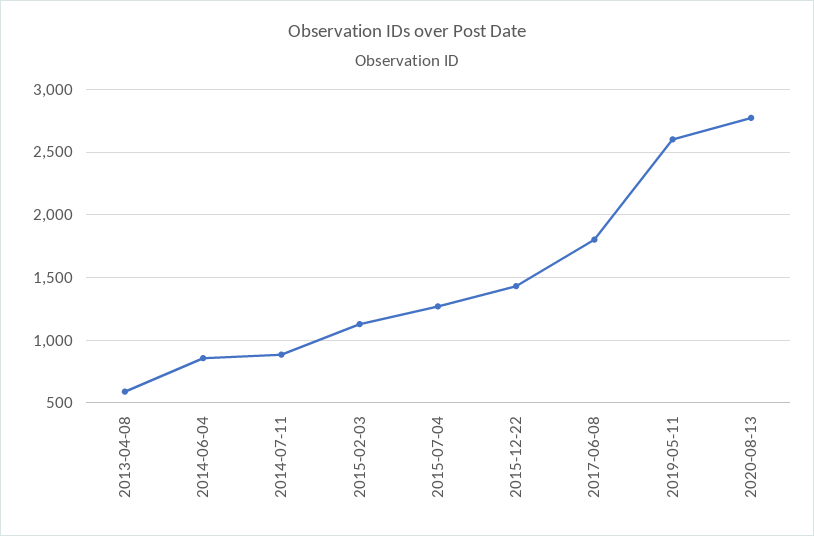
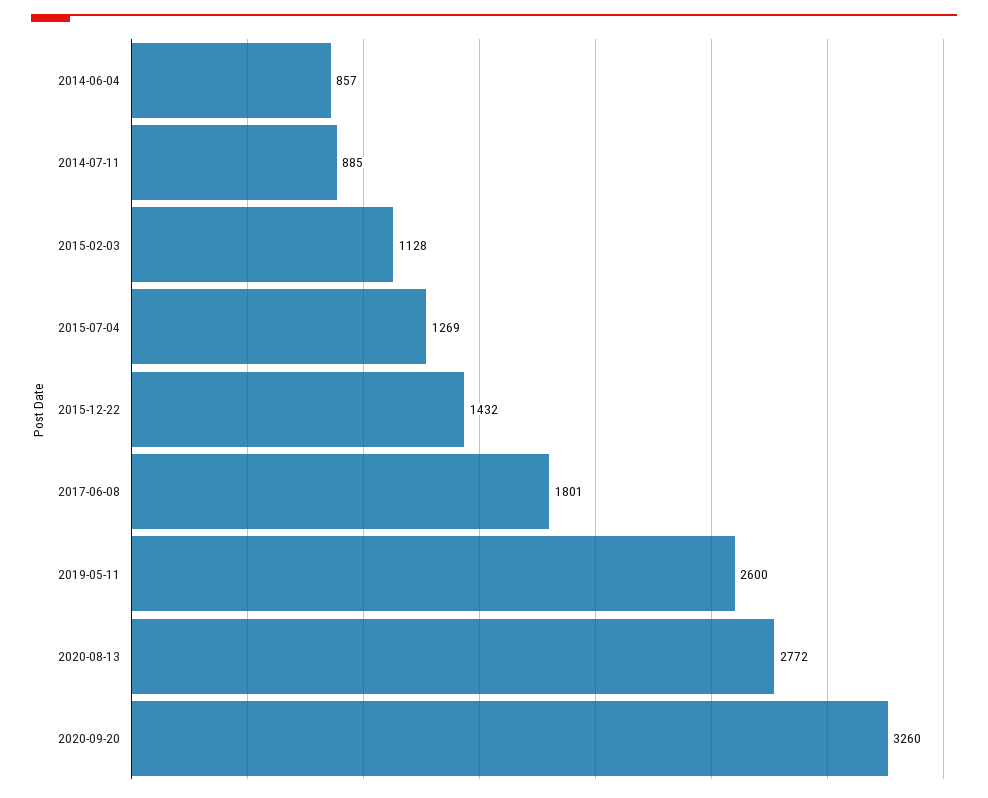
2013-04-08: 600 -> none
2020-09-20: none -> 3260

